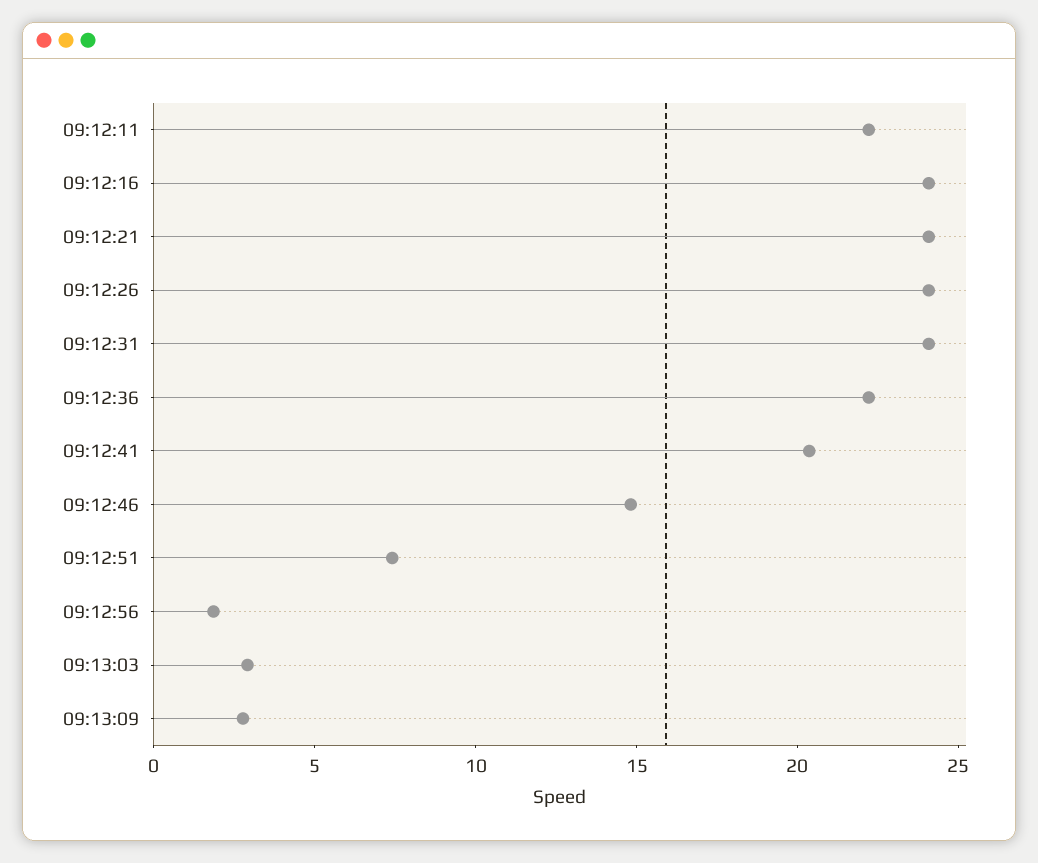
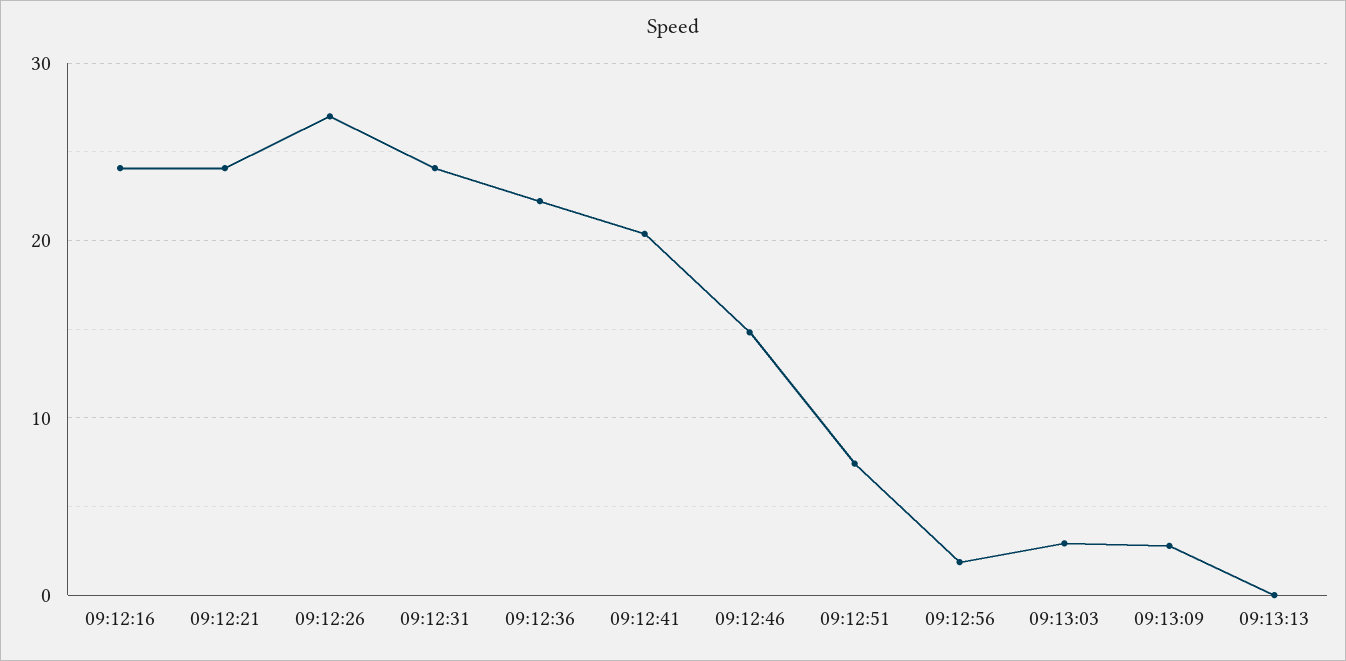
09:12:11: 22 -> none
09:12:26: 24 -> 27
09:13:13: none -> 0

